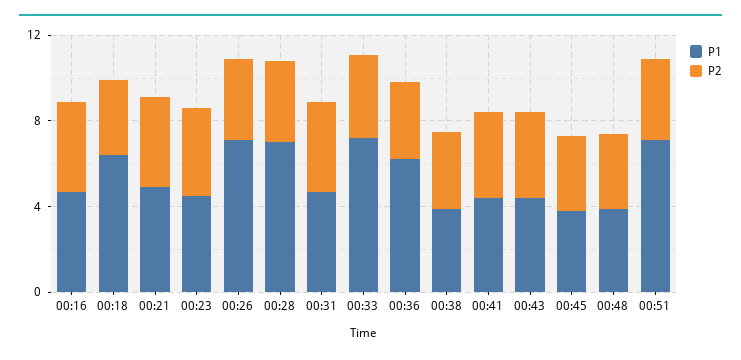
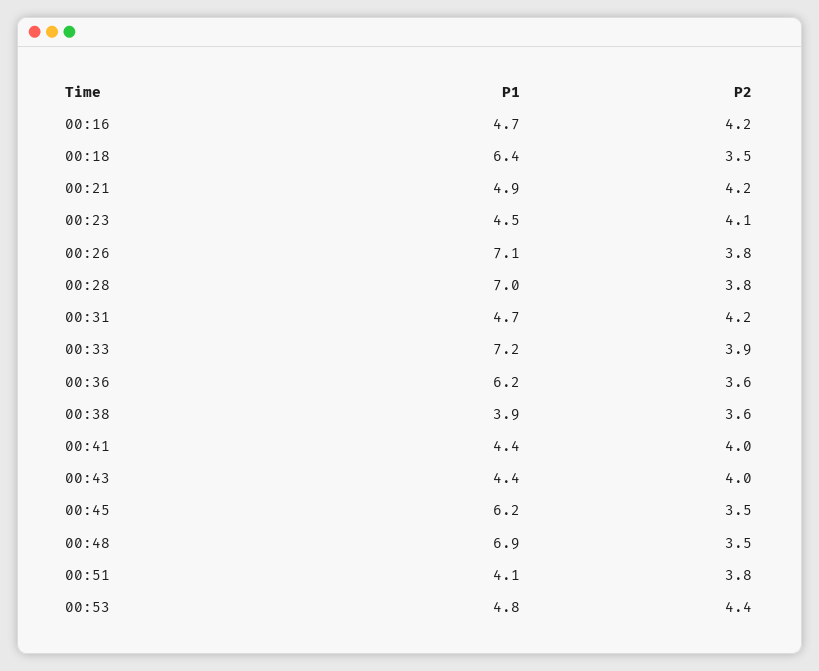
P1, 00:45: 4 -> 6.2
P1, 00:48: 4 -> 6.9
P1, 00:51: 7 -> 4.1
P1, 00:53: none -> 4.8
P2, 00:53: none -> 4.4

